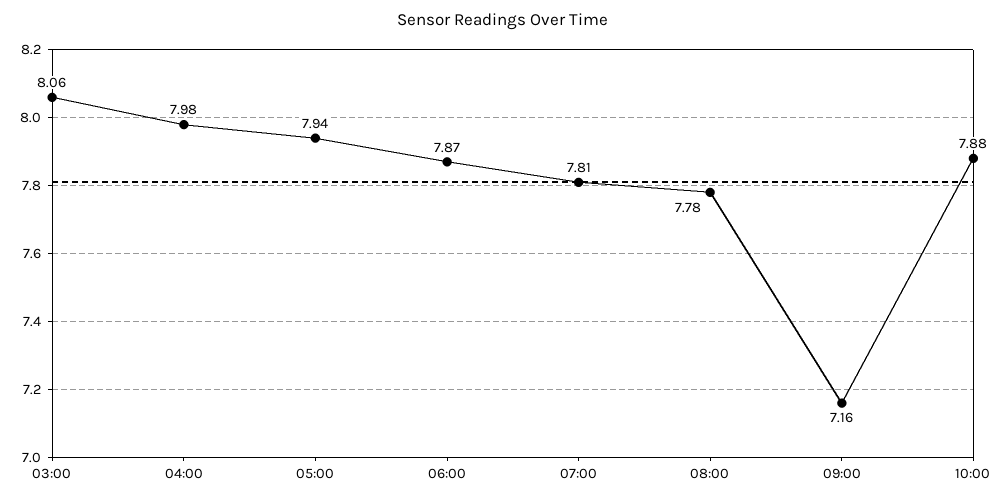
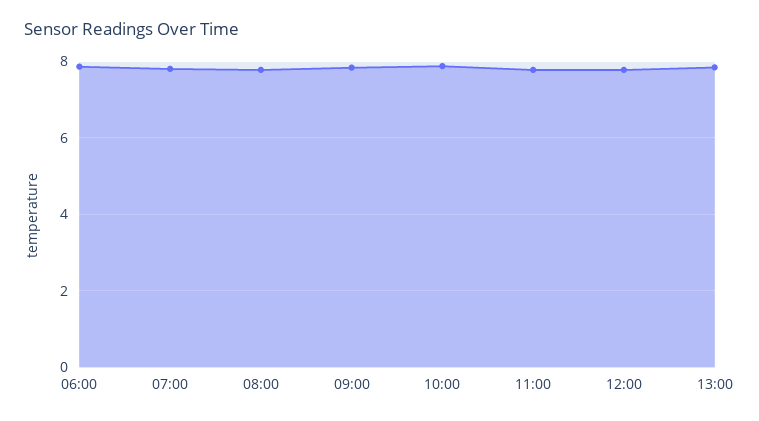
03:00: 8.06 -> none
04:00: 7.98 -> none
05:00: 7.94 -> none
09:00: 7.16 -> 7.8
11:00: none -> 7.8
12:00: none -> 7.8
13:00: none -> 7.8

